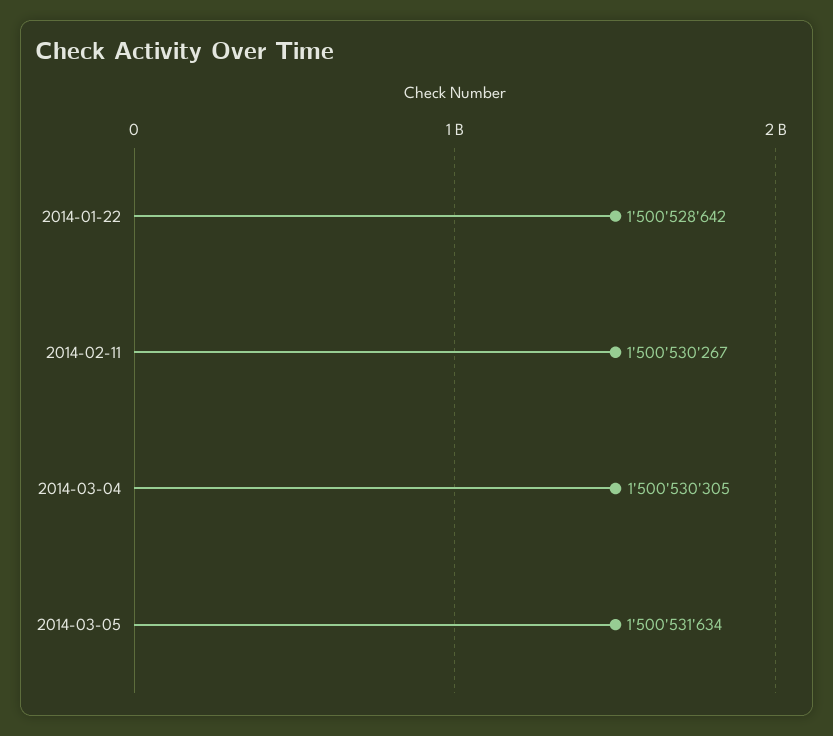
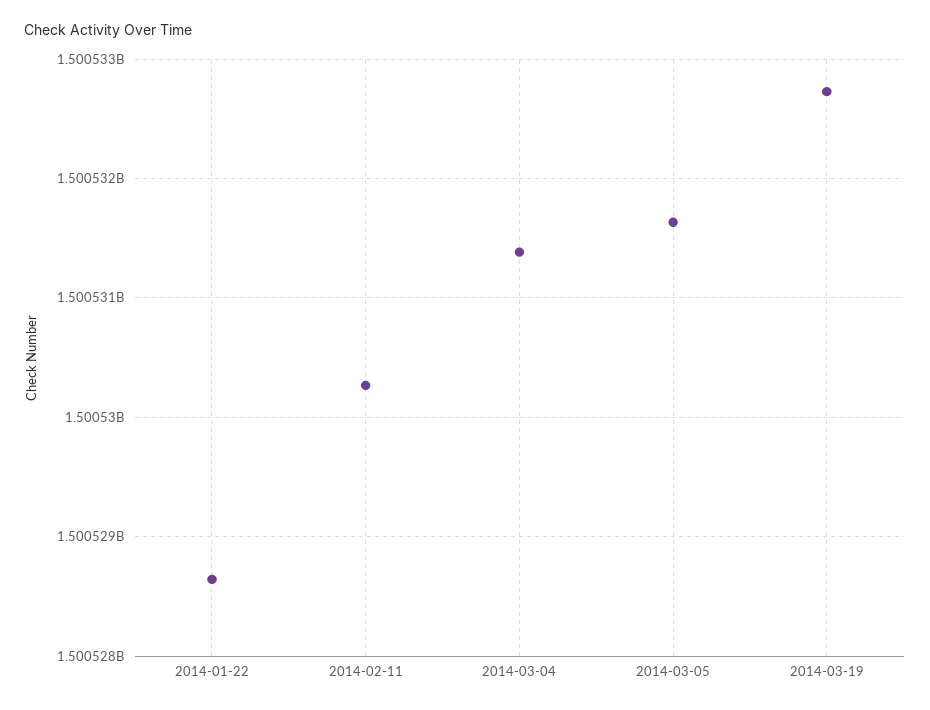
2014-03-04: 1500530305 -> 1500531400
2014-03-19: none -> 1500532700

